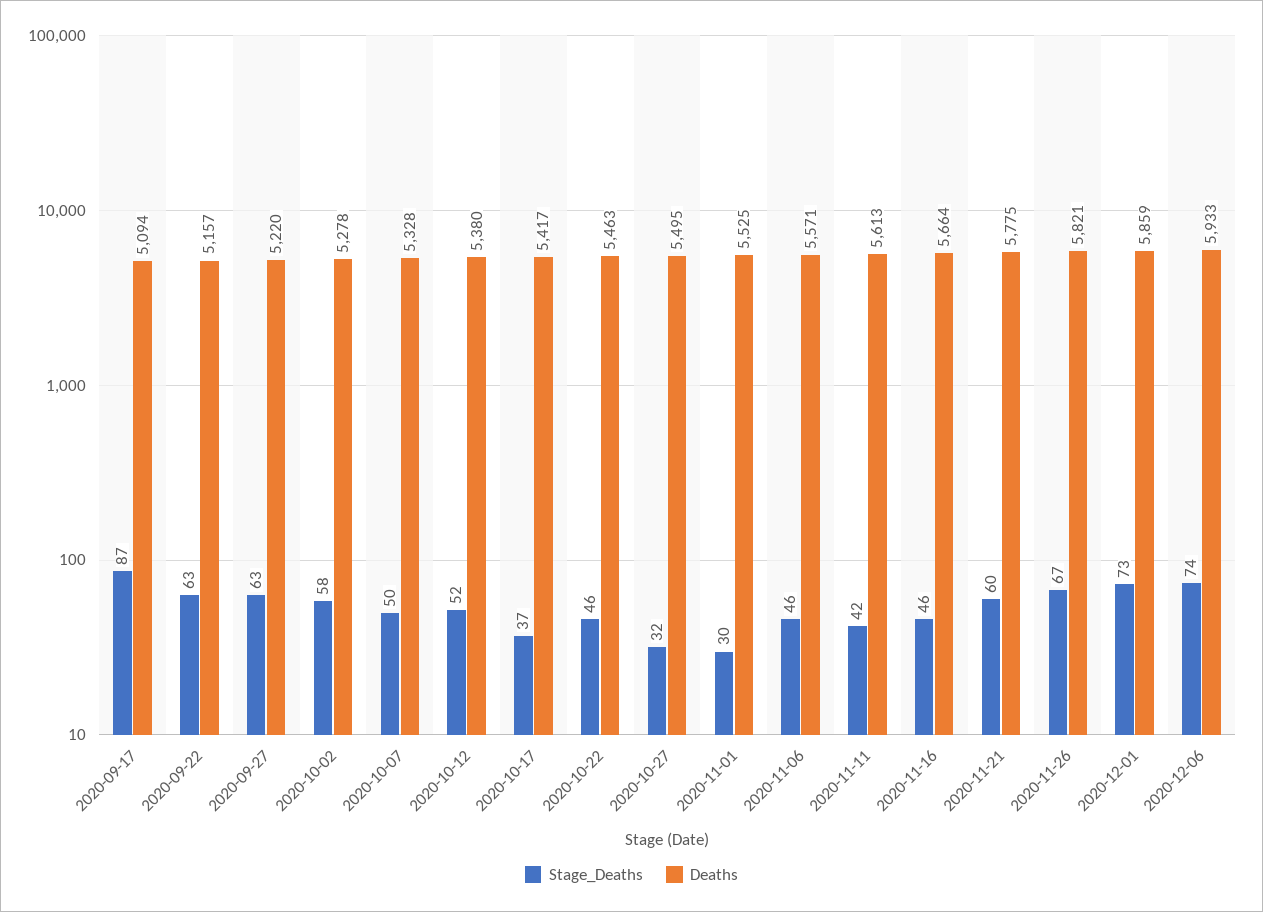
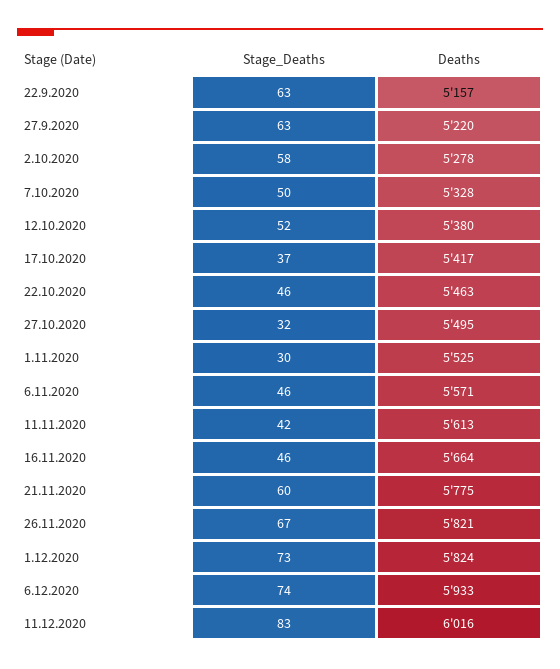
Stage_Deaths, 2020-09-17: 87 -> none
Deaths, 2020-09-17: 5094 -> none
Deaths, 2020-12-01: 5859 -> 5824
Stage_Deaths, 11.12.2020: none -> 83
Deaths, 11.12.2020: none -> 6016

